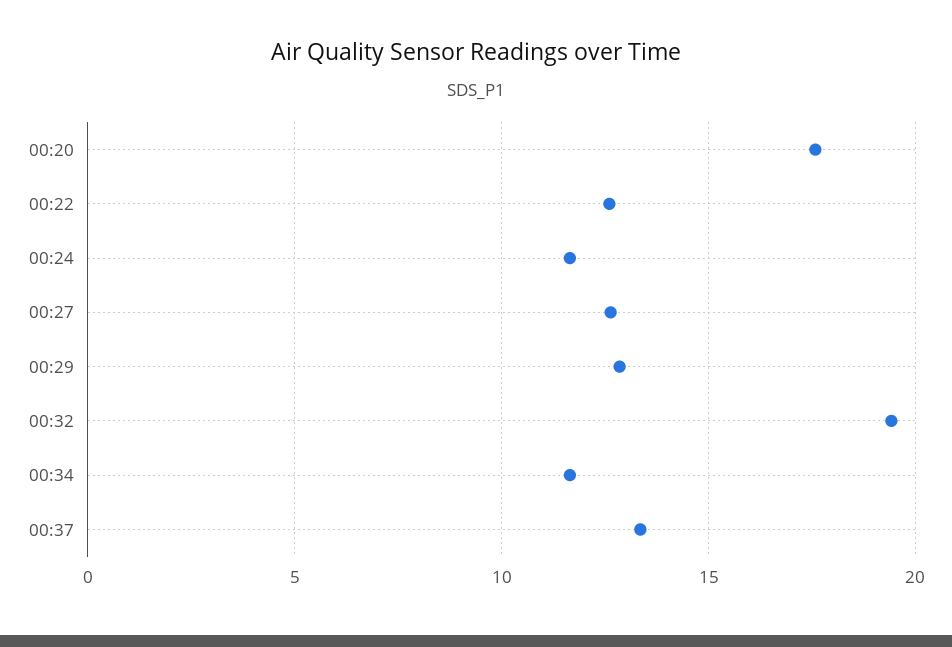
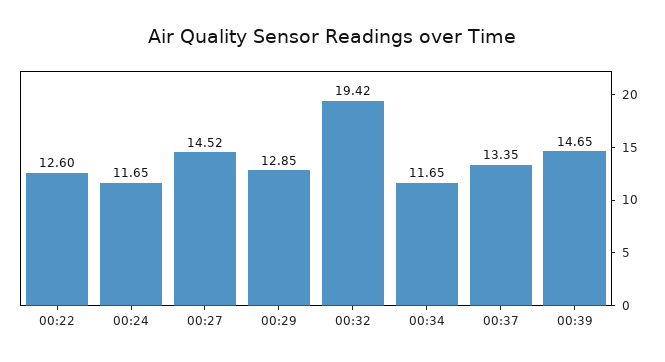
00:20: 17.5 -> none
00:27: 12.5 -> 14.52
00:39: none -> 14.65

